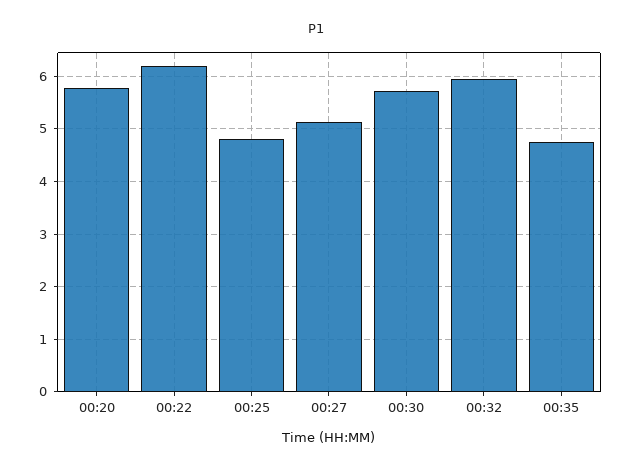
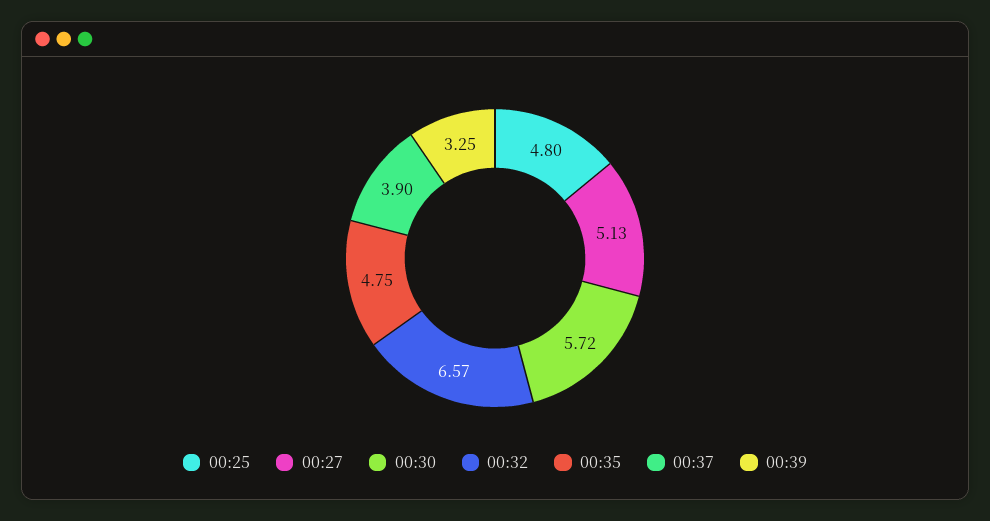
00:20: 5.8 -> none
00:22: 6.2 -> none
00:32: 6 -> 6.57
00:37: none -> 3.9
00:39: none -> 3.25

